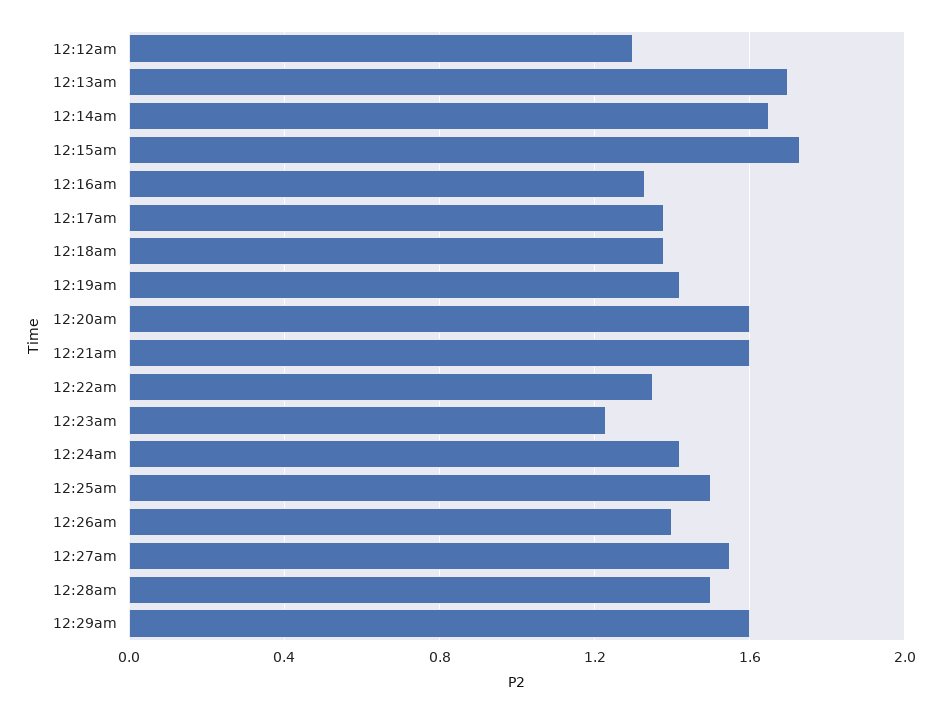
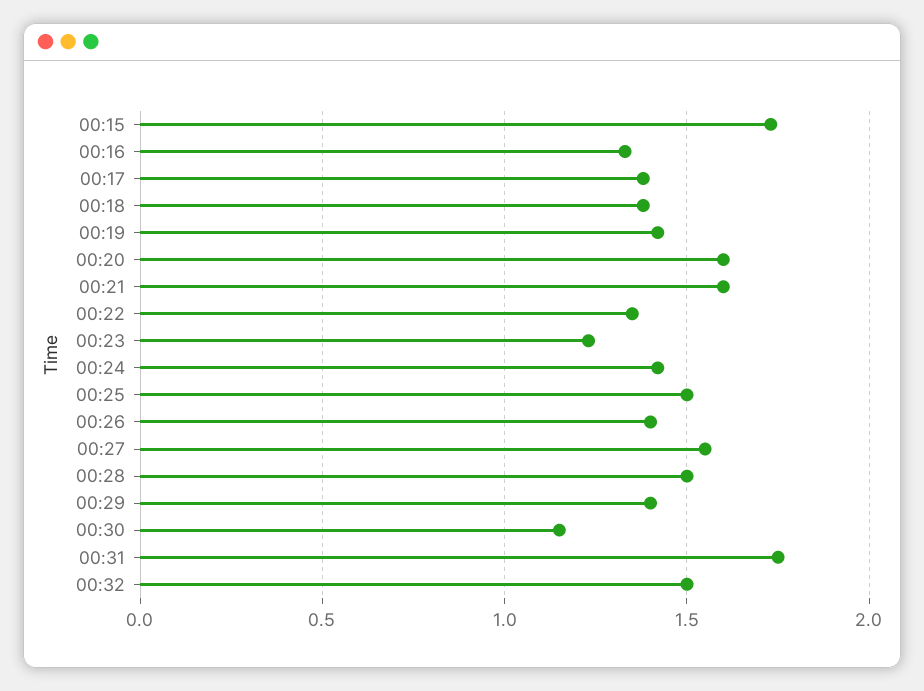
12:12am: 1.3 -> none
12:13am: 1.7 -> none
12:14am: 1.65 -> none
12:29am: 1.6 -> 1.4
00:30: none -> 1.15
00:31: none -> 1.75
00:32: none -> 1.5

